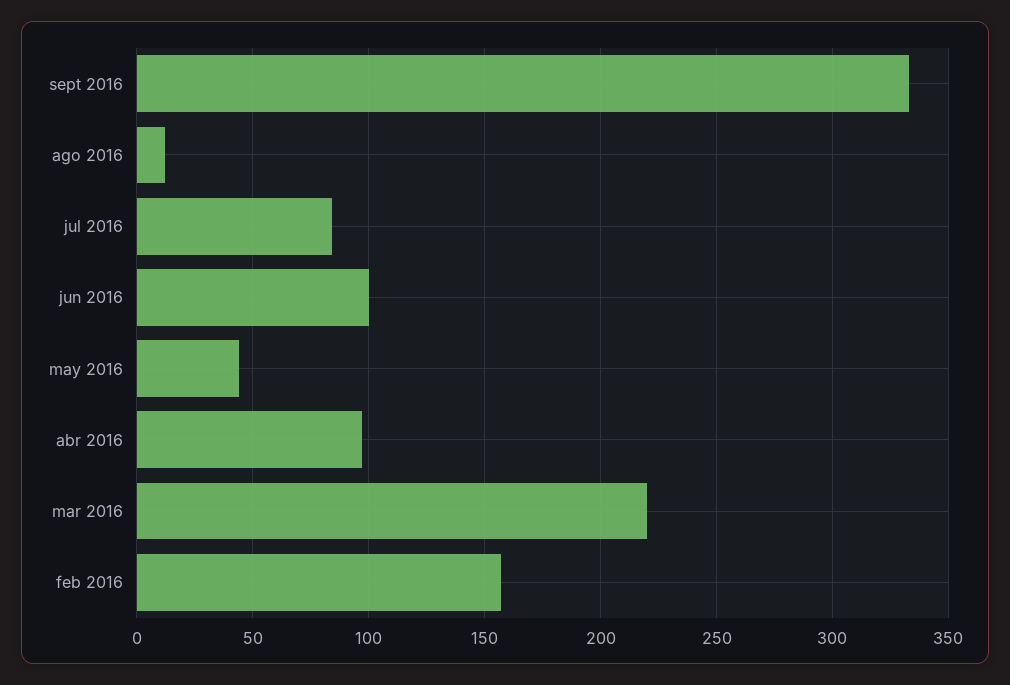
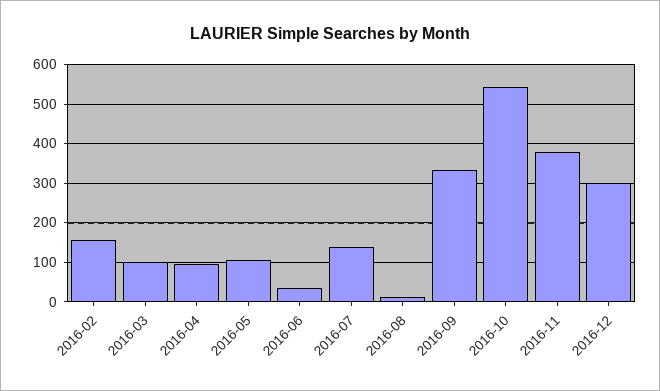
jul 2016: 85 -> 140
jun 2016: 100 -> 40
may 2016: 45 -> 100
mar 2016: 220 -> 100
2016-10: none -> 540
2016-11: none -> 380
2016-12: none -> 300

